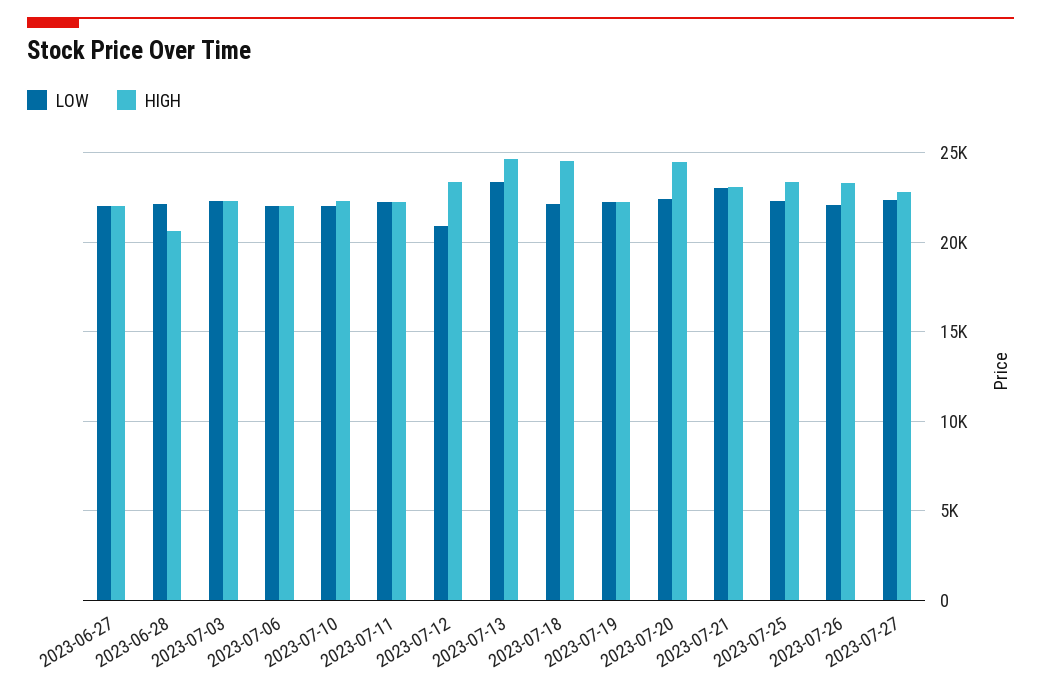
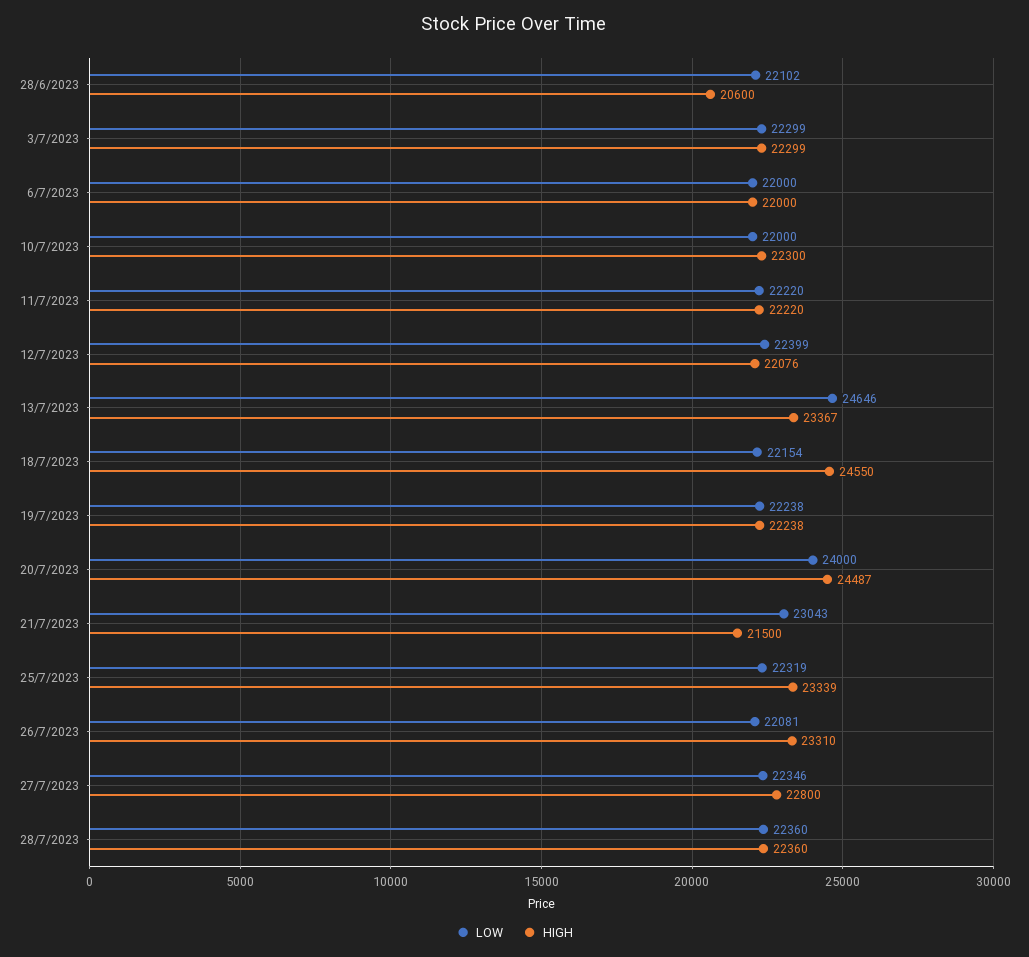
LOW, 2023-06-27: 22000 -> none
HIGH, 2023-06-27: 22000 -> none
LOW, 2023-07-12: 21000 -> 22399
HIGH, 2023-07-12: 23500 -> 22076
LOW, 2023-07-13: 23500 -> 24646
HIGH, 2023-07-13: 24500 -> 23367
LOW, 2023-07-20: 22500 -> 24000
HIGH, 2023-07-21: 23000 -> 21500
LOW, 28/7/2023: none -> 22360
HIGH, 28/7/2023: none -> 22360

